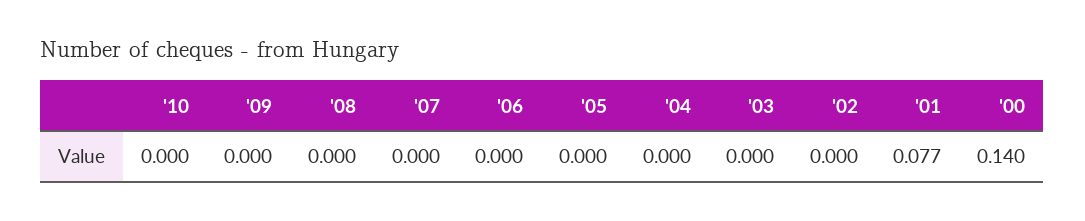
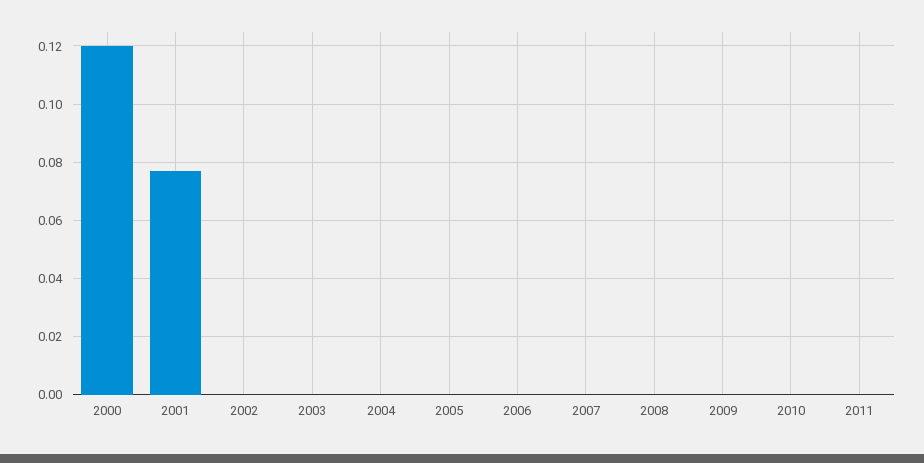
'00: 0.14 -> 0.12
2011: none -> 0

